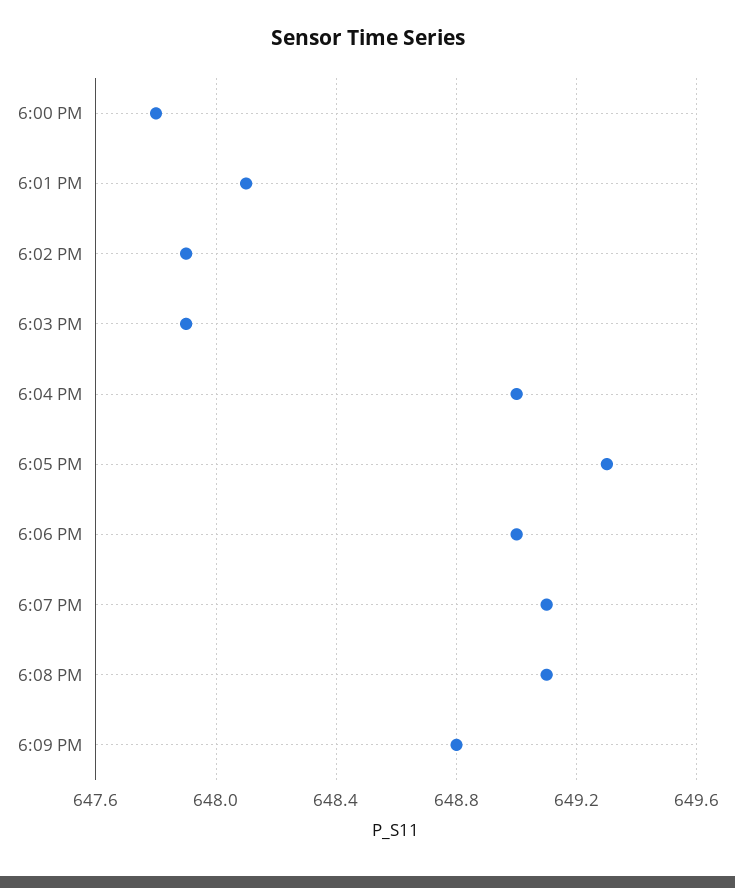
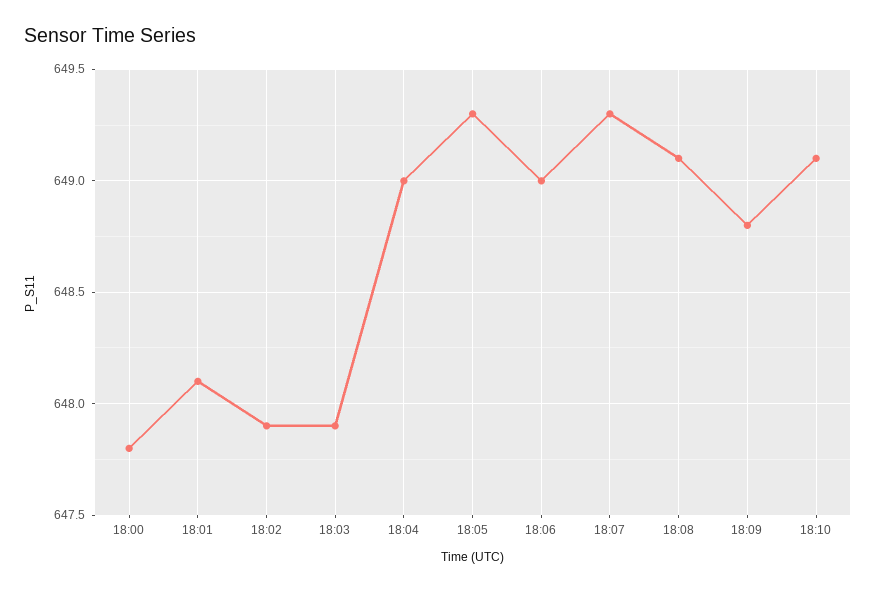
6:07 PM: 649.1 -> 649.3
18:10: none -> 649.1

